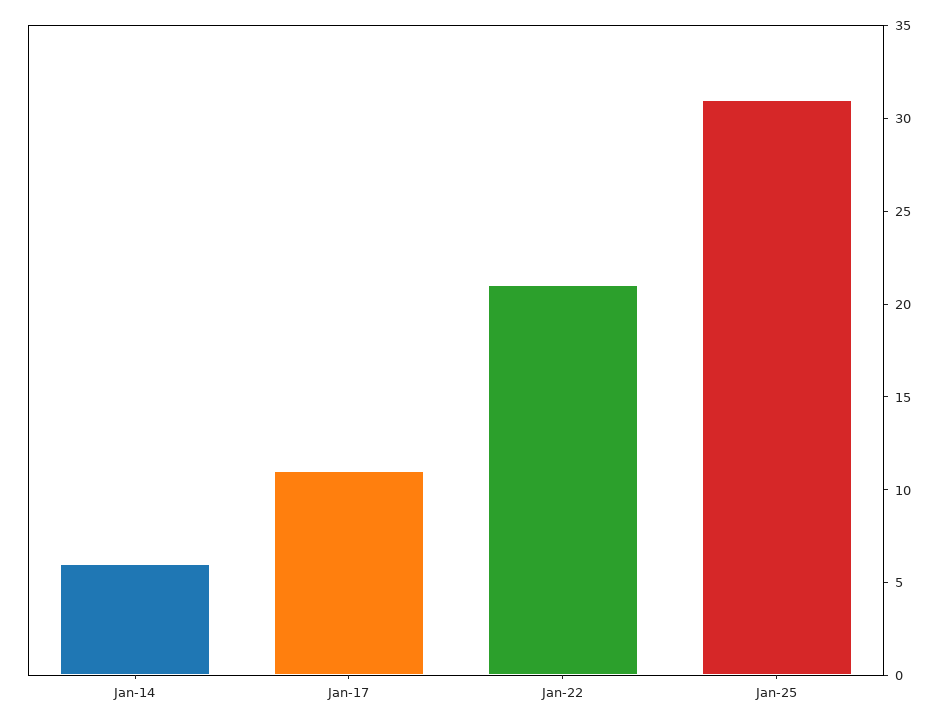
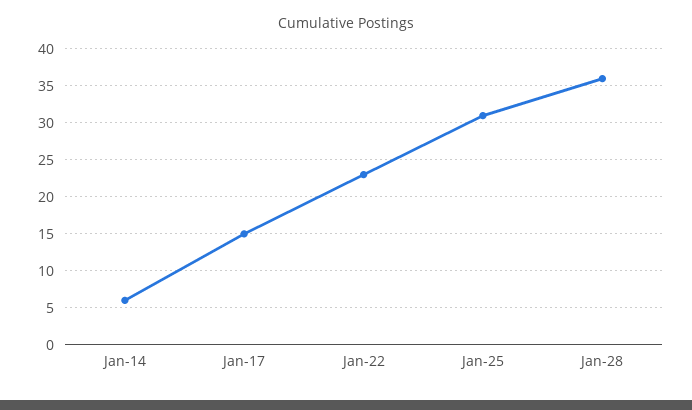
Jan-17: 11 -> 15
Jan-22: 21 -> 23
Jan-28: none -> 36

